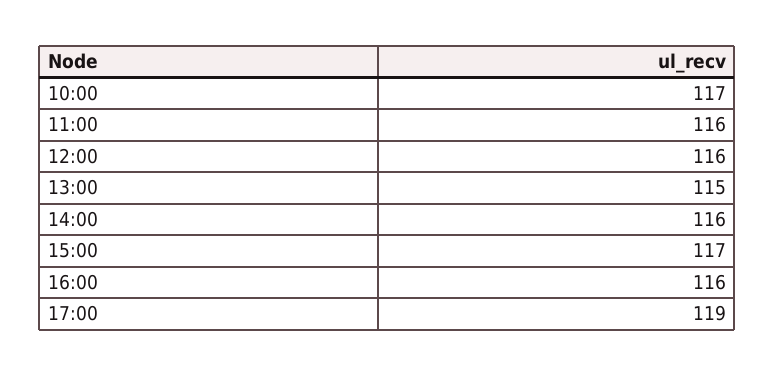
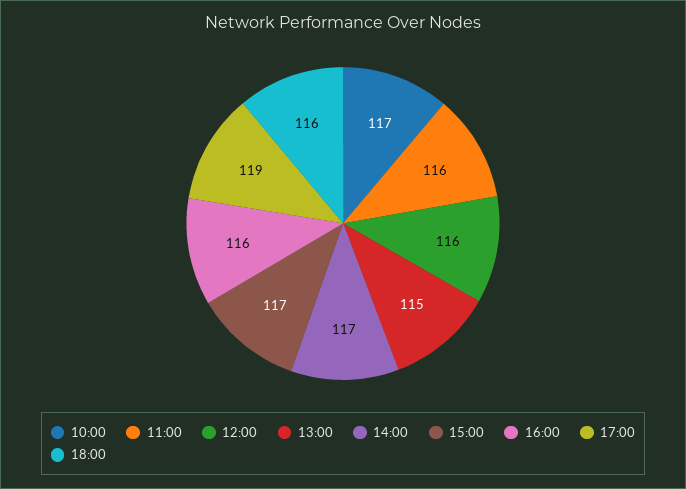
14:00: 116 -> 117
18:00: none -> 116

